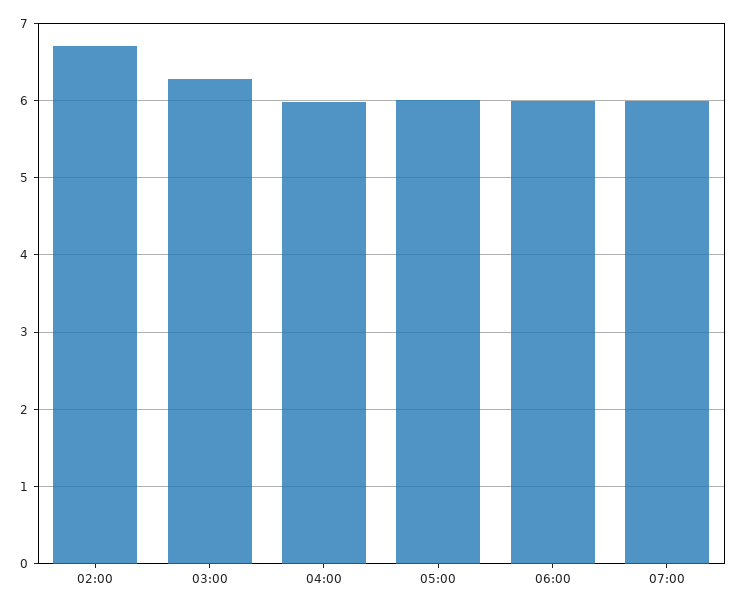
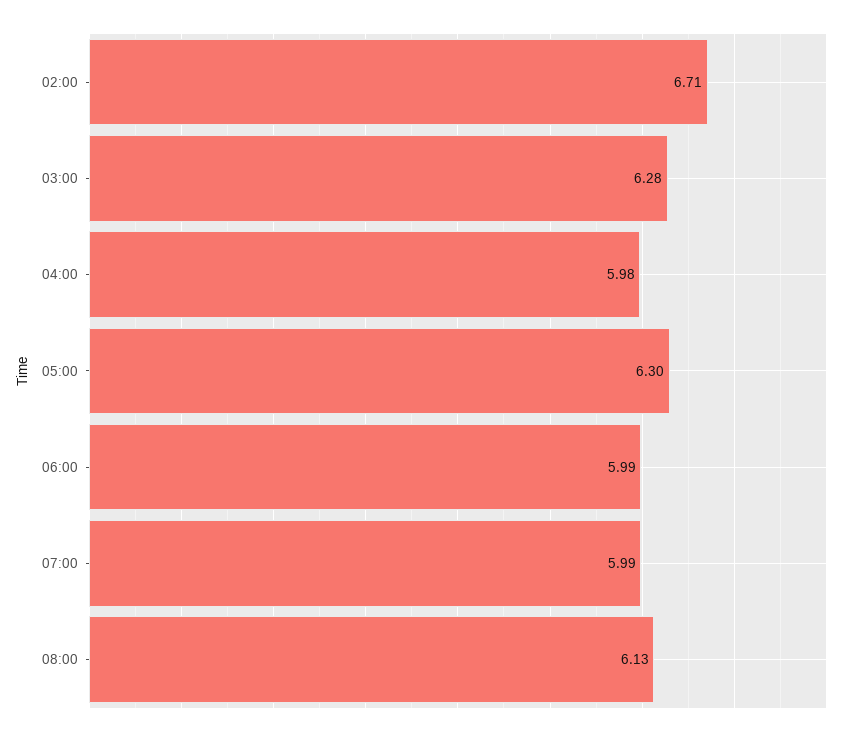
05:00: 6 -> 6.3
08:00: none -> 6.13

